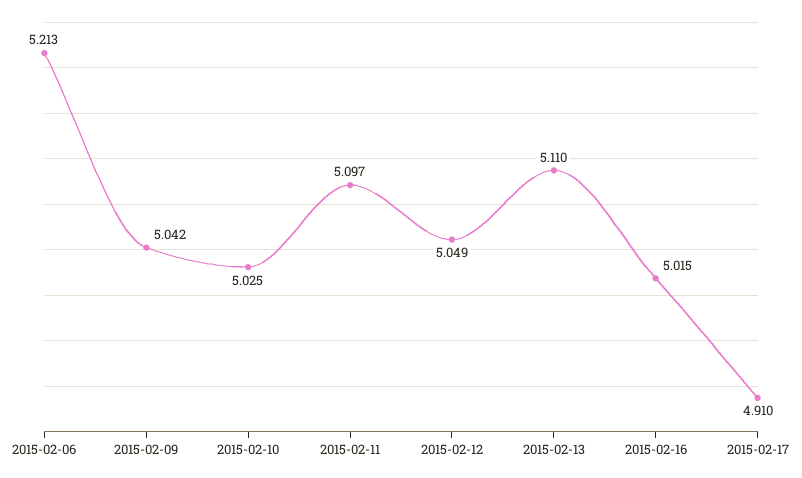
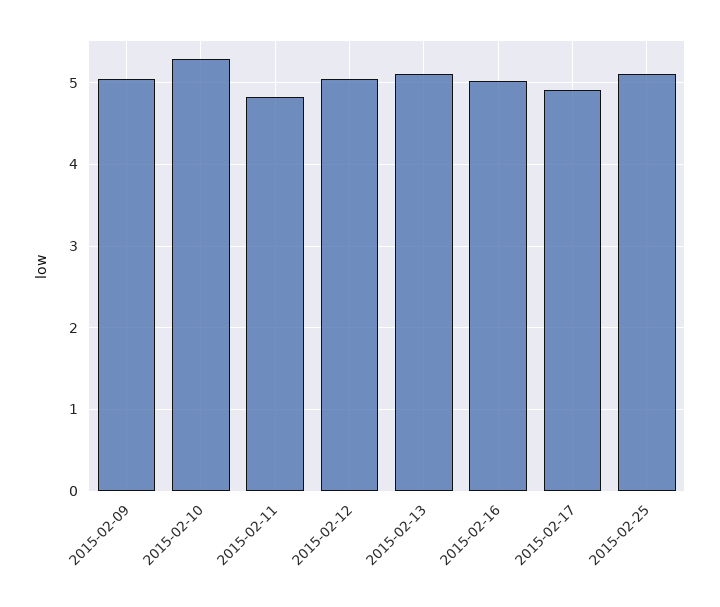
2015-02-06: 5.213 -> none
2015-02-10: 5.025 -> 5.3
2015-02-11: 5.097 -> 4.8
2015-02-25: none -> 5.1

